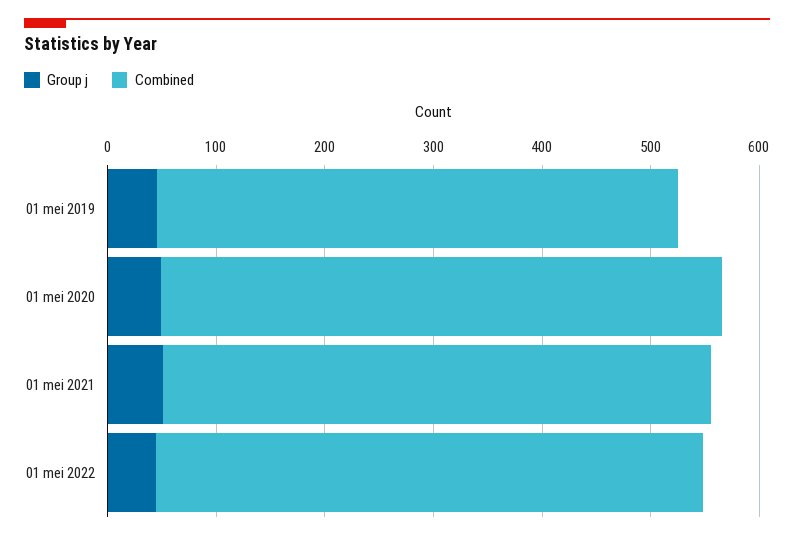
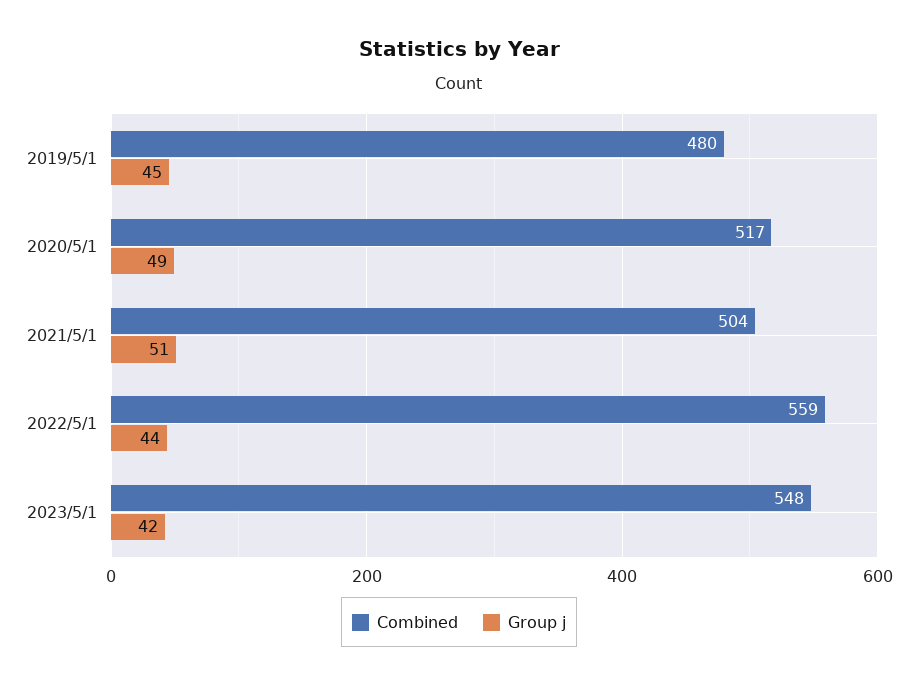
Combined, 01 mei 2022: 500 -> 559
Combined, 2023/5/1: none -> 548
Group j, 2023/5/1: none -> 42

